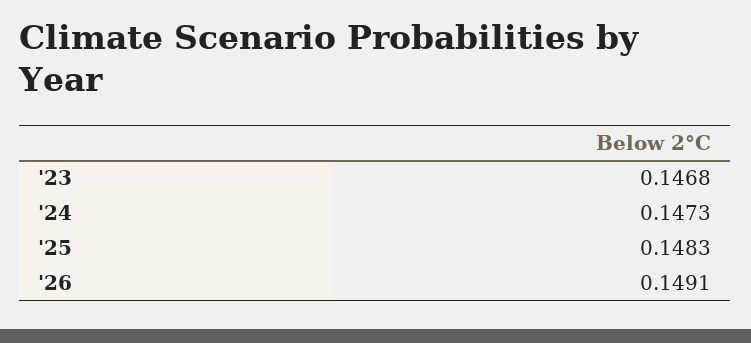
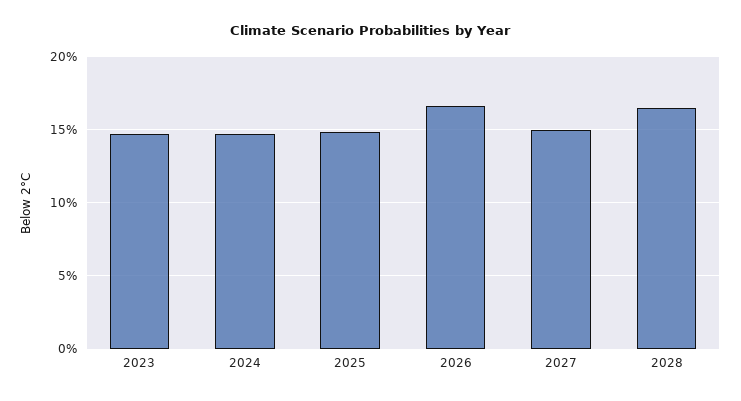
'26: 0.1491 -> 0.165
2027: none -> 0.15
2028: none -> 0.165

